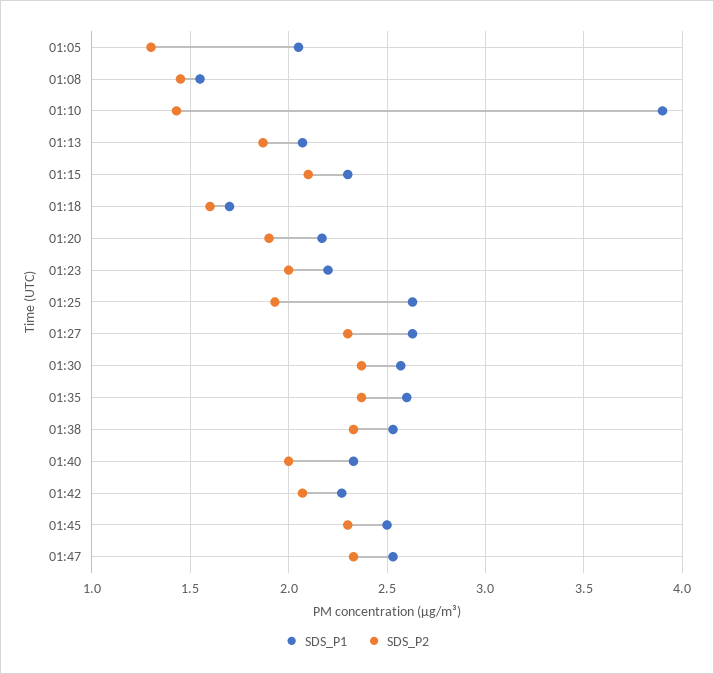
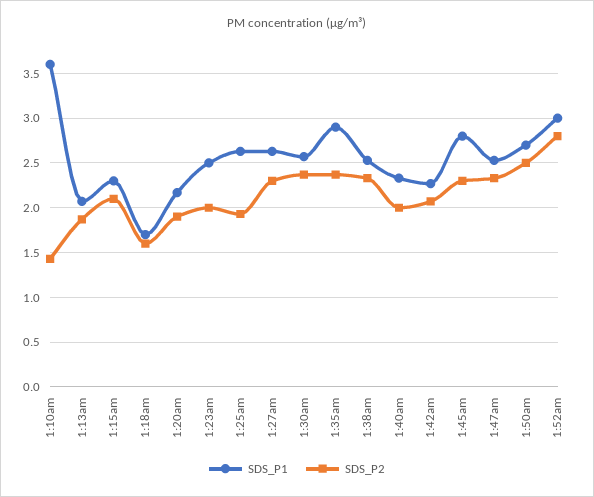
SDS_P1, 01:05: 2.05 -> none
SDS_P2, 01:05: 1.3 -> none
SDS_P1, 01:08: 1.55 -> none
SDS_P2, 01:08: 1.45 -> none
SDS_P1, 01:10: 3.9 -> 3.6
SDS_P1, 01:23: 2.2 -> 2.5
SDS_P1, 01:35: 2.6 -> 2.9
SDS_P1, 01:45: 2.5 -> 2.8
SDS_P1, 1:50am: none -> 2.7
SDS_P2, 1:50am: none -> 2.5
SDS_P1, 1:52am: none -> 3
SDS_P2, 1:52am: none -> 2.8

